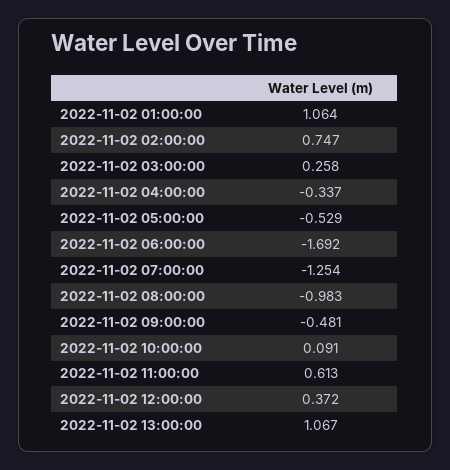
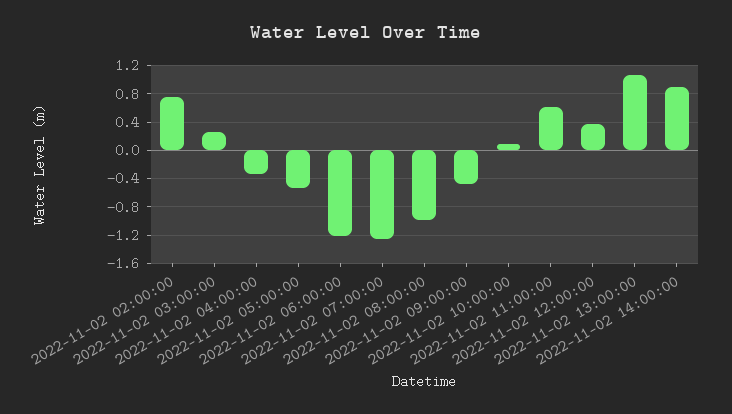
2022-11-02 01:00:00: 1.064 -> none
2022-11-02 06:00:00: -1.692 -> -1.2
2022-11-02 14:00:00: none -> 0.9

